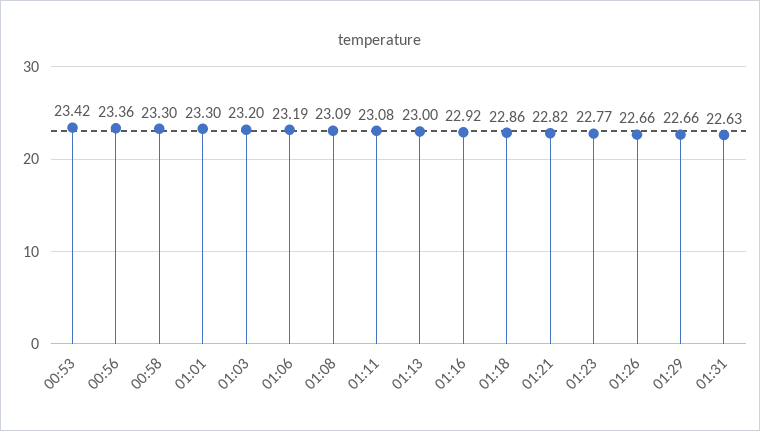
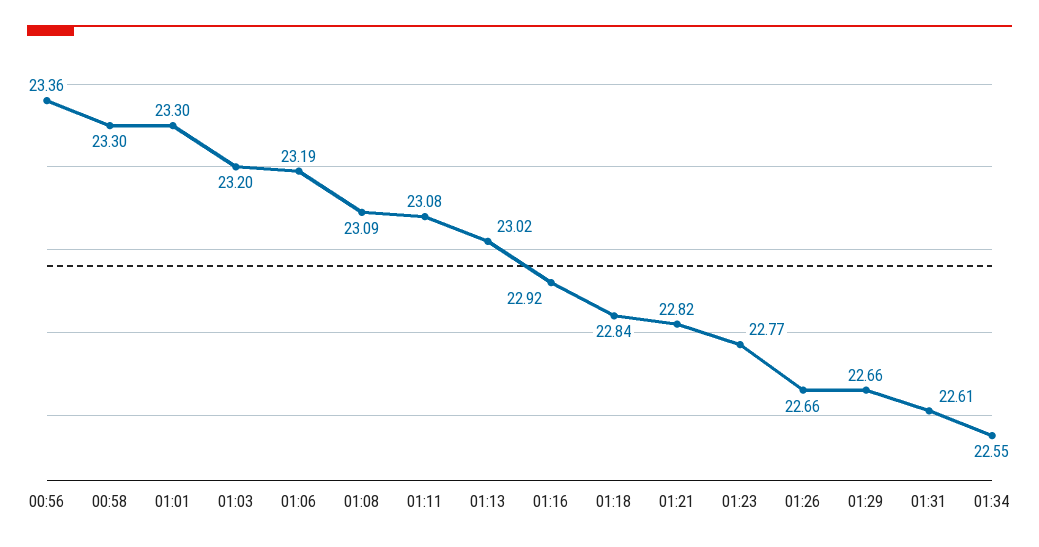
00:53: 23.42 -> none
01:13: 23 -> 23.02
01:18: 22.86 -> 22.84
01:31: 22.63 -> 22.61
01:34: none -> 22.55

